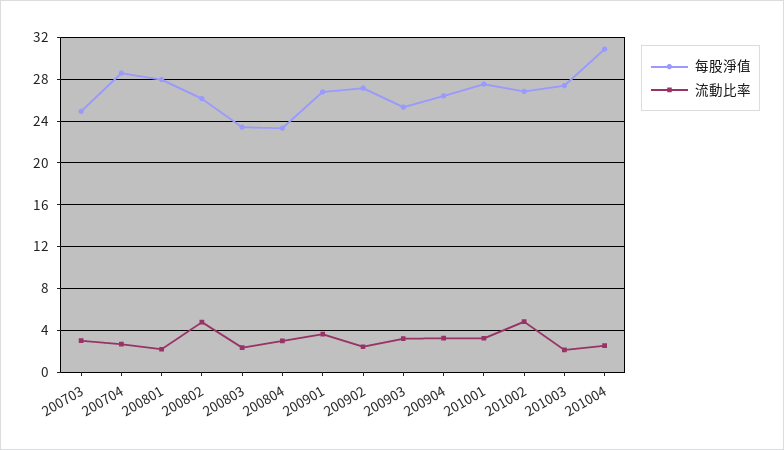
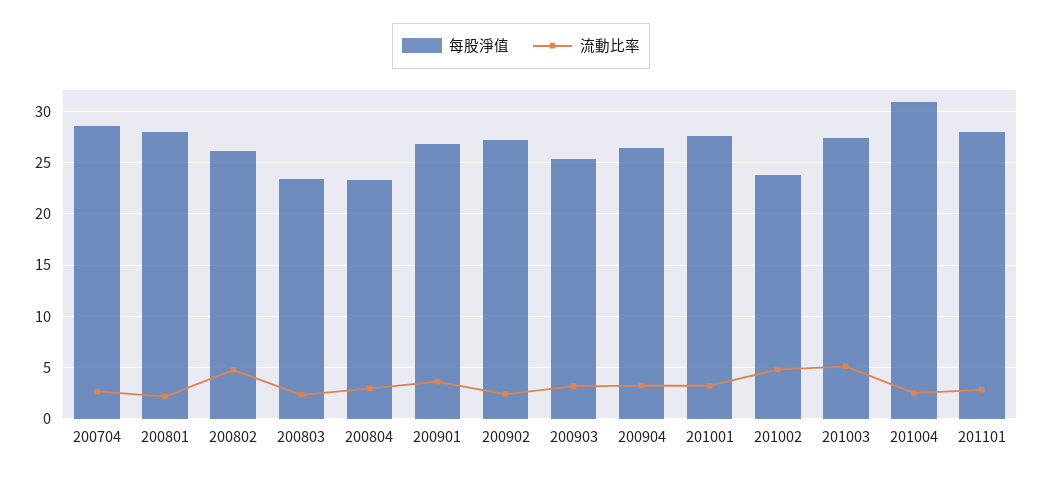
每股淨值, 200703: 25 -> none
流動比率, 200703: 3 -> none
每股淨值, 201002: 27 -> 24
流動比率, 201003: 2 -> 5
每股淨值, 201101: none -> 28
流動比率, 201101: none -> 3

